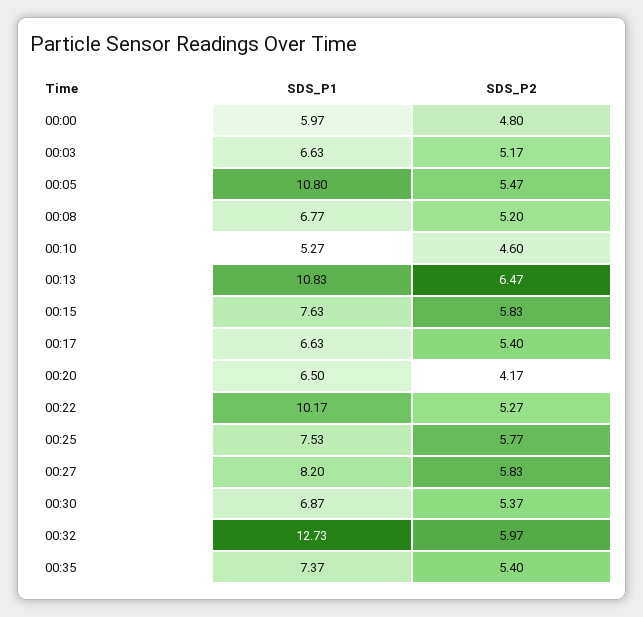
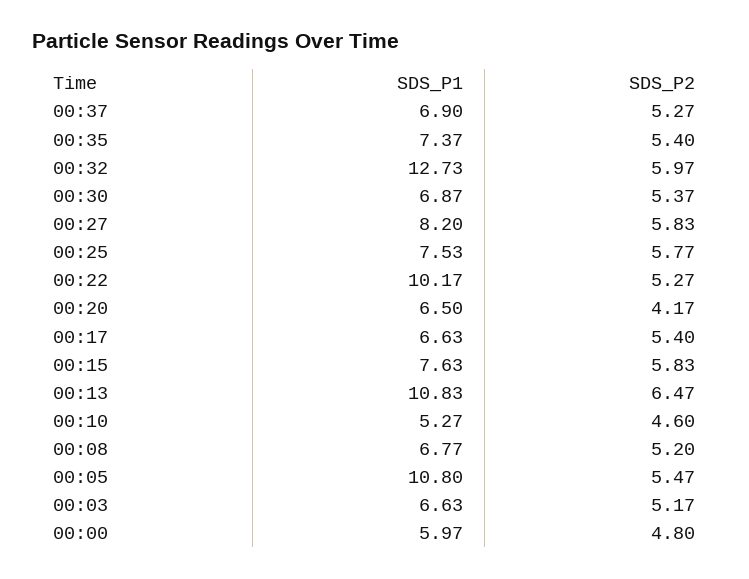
SDS_P1, 00:37: none -> 6.9
SDS_P2, 00:37: none -> 5.27

